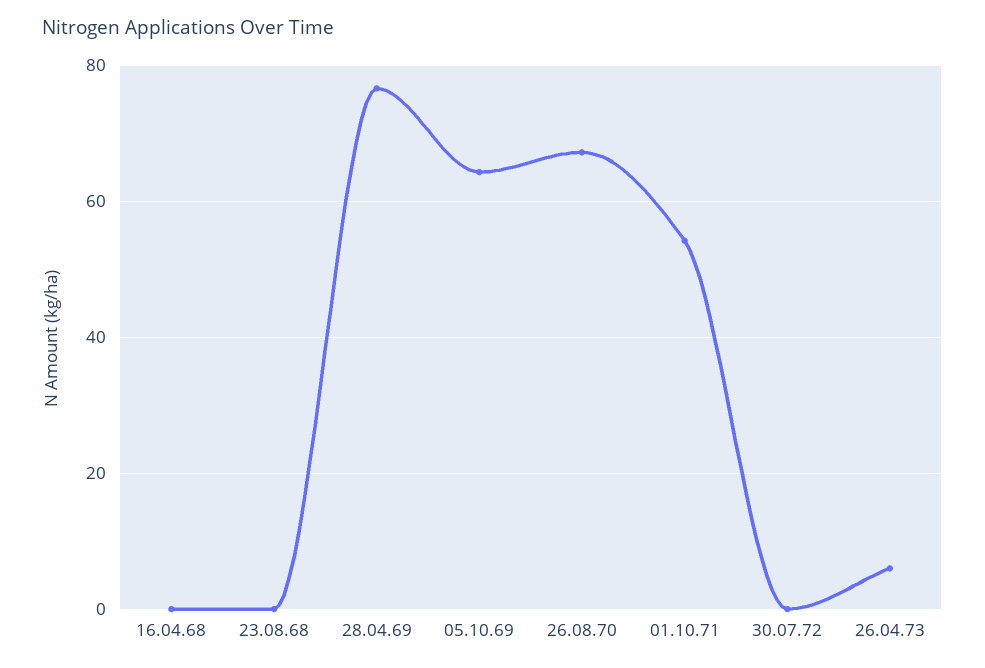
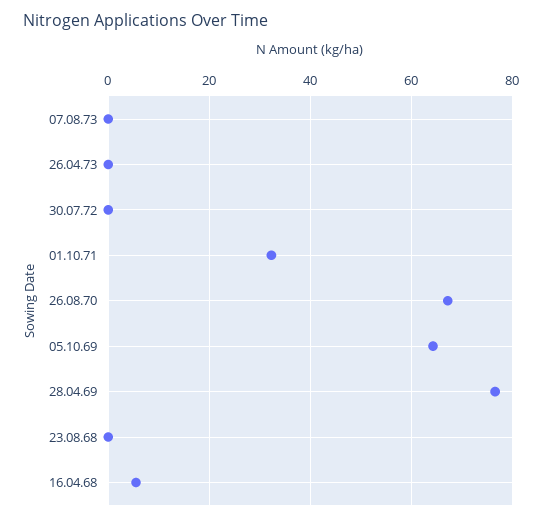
16.04.68: 0 -> 6
01.10.71: 54 -> 32
26.04.73: 6 -> 0
07.08.73: none -> 0

